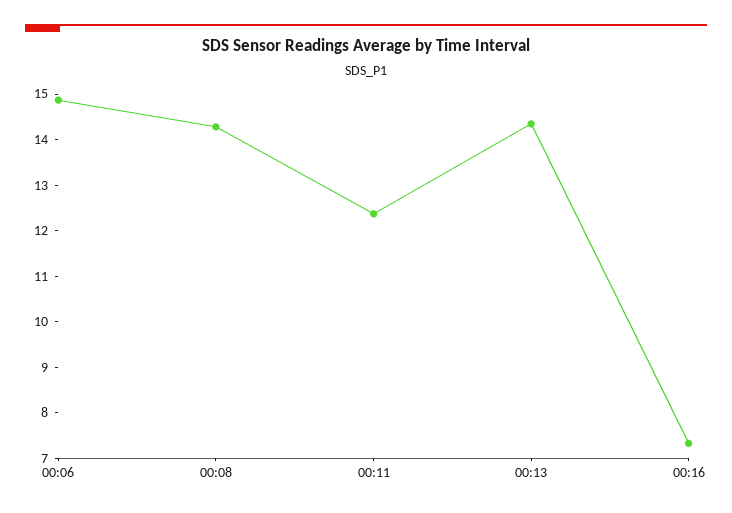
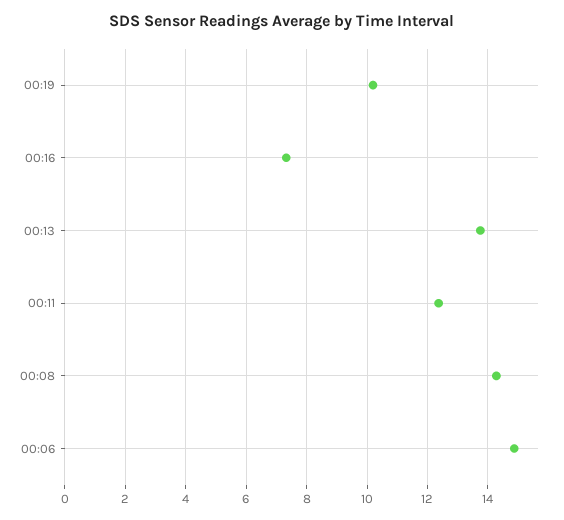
00:13: 14.4 -> 13.8
00:19: none -> 10.2

